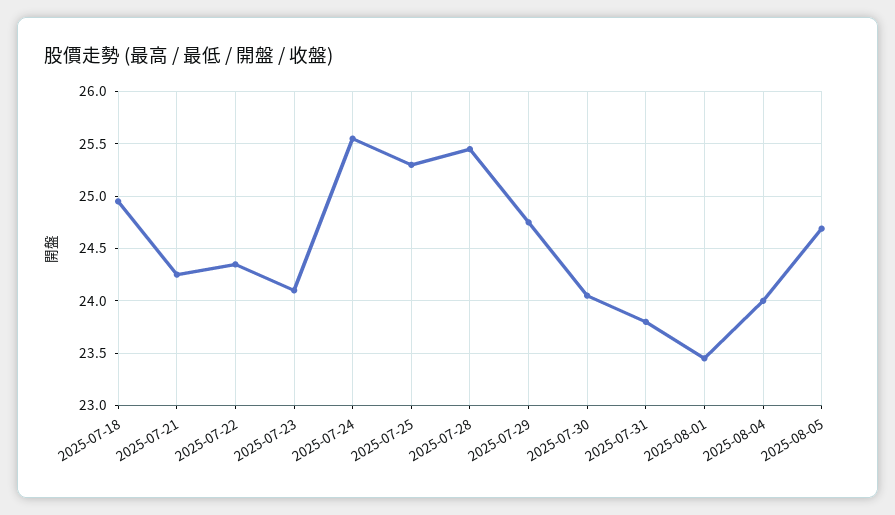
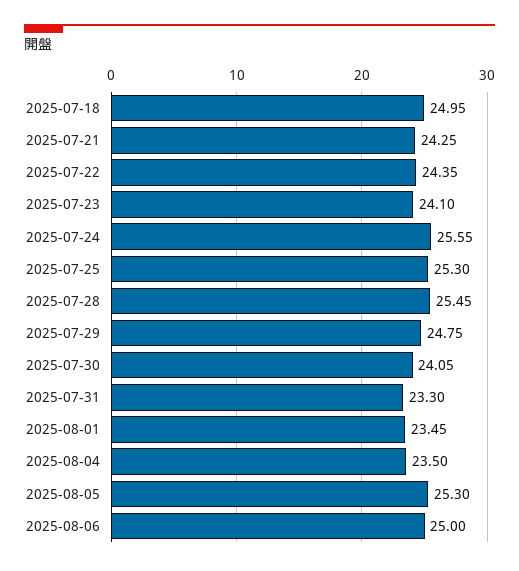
2025-07-31: 23.8 -> 23.3
2025-08-04: 24 -> 23.5
2025-08-05: 24.7 -> 25.3
2025-08-06: none -> 25

